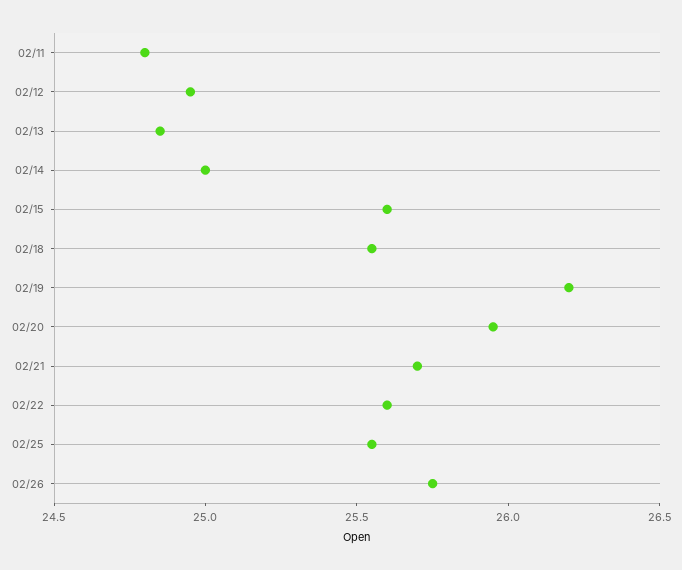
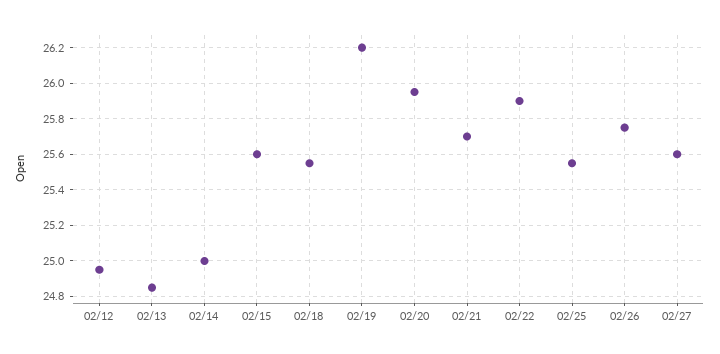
02/11: 24.8 -> none
02/22: 25.6 -> 25.9
02/27: none -> 25.6

